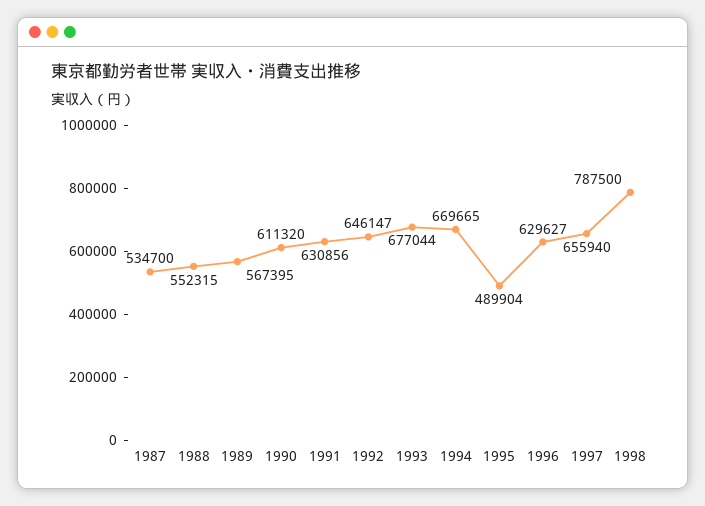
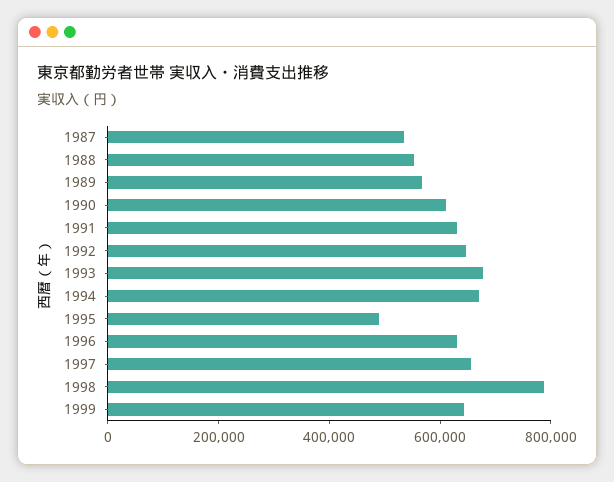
1999: none -> 650000

